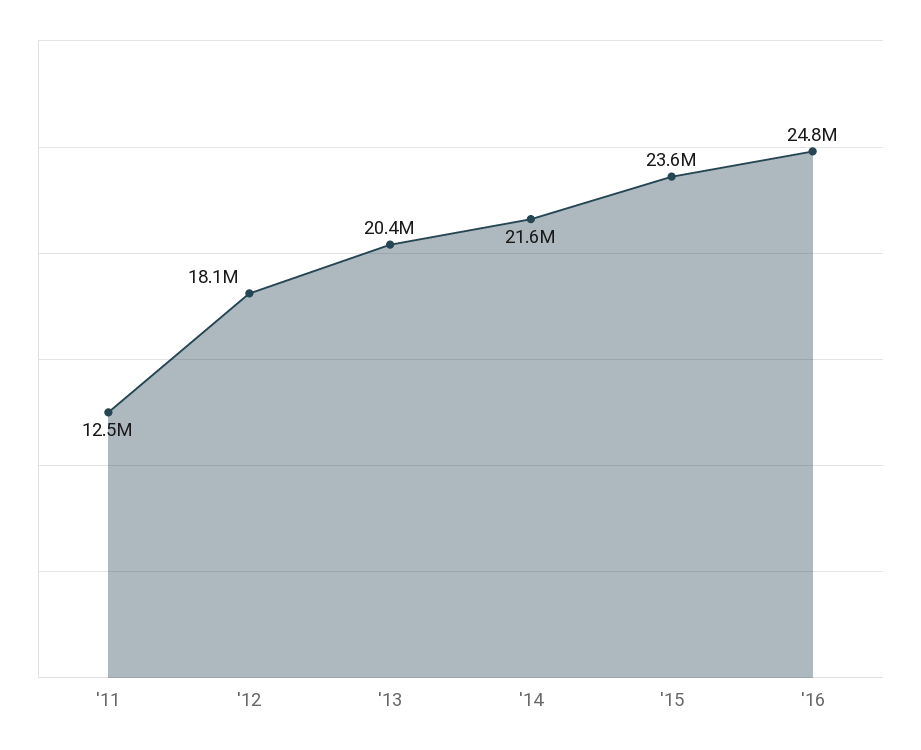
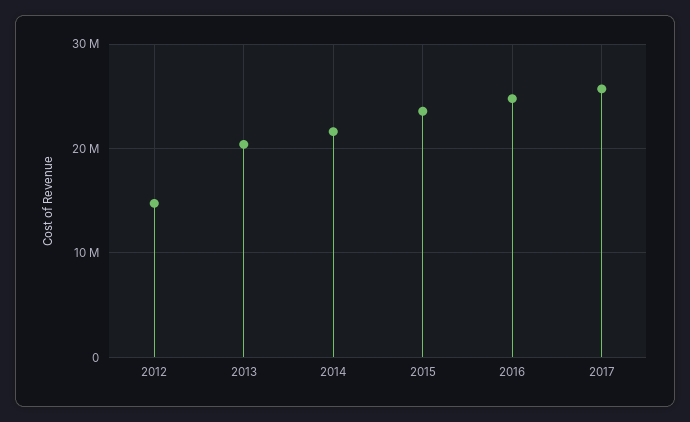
'11: 12500000 -> none
'12: 18100000 -> 15000000
2017: none -> 26000000

